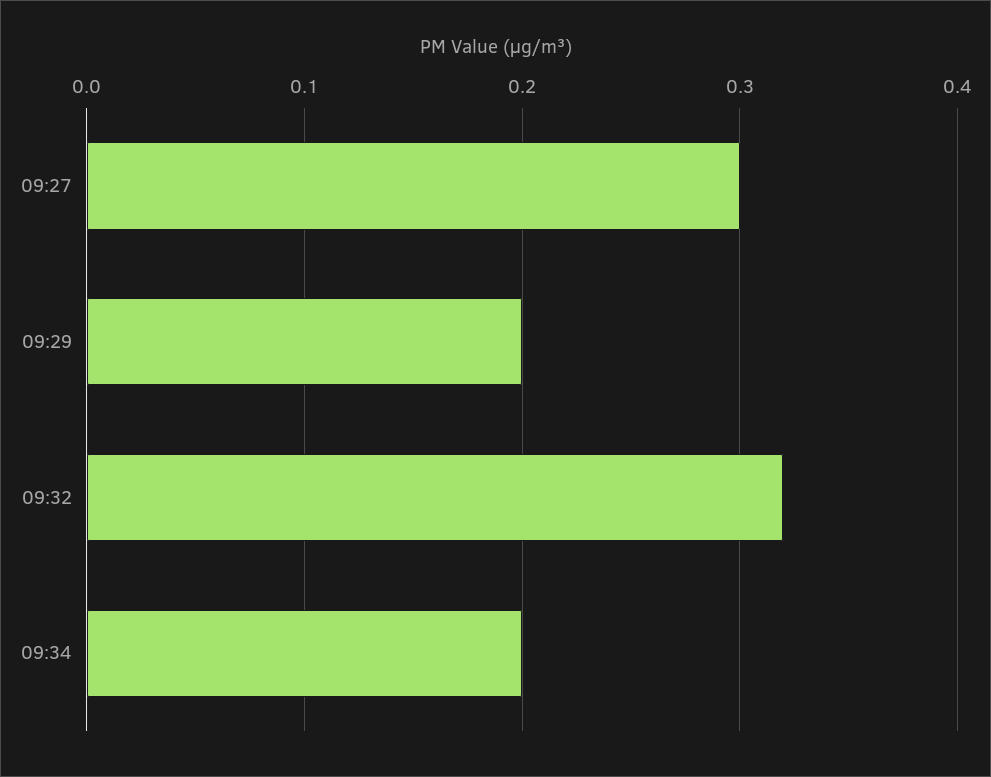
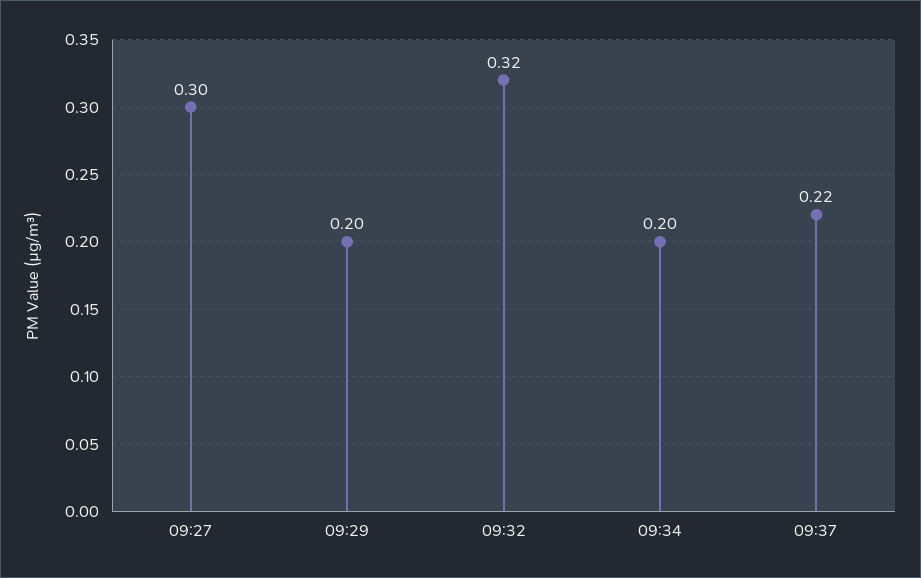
09:37: none -> 0.22

